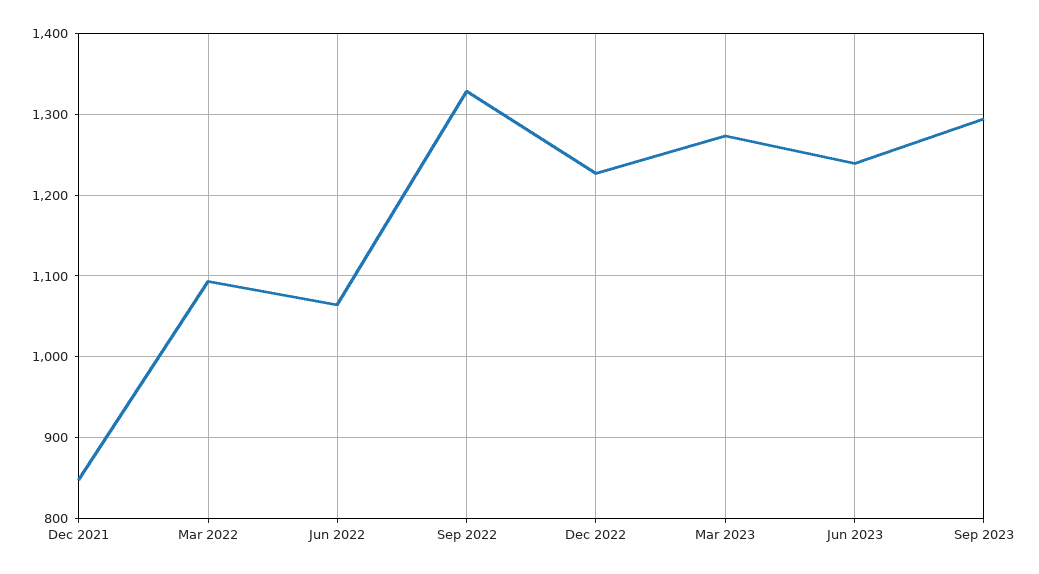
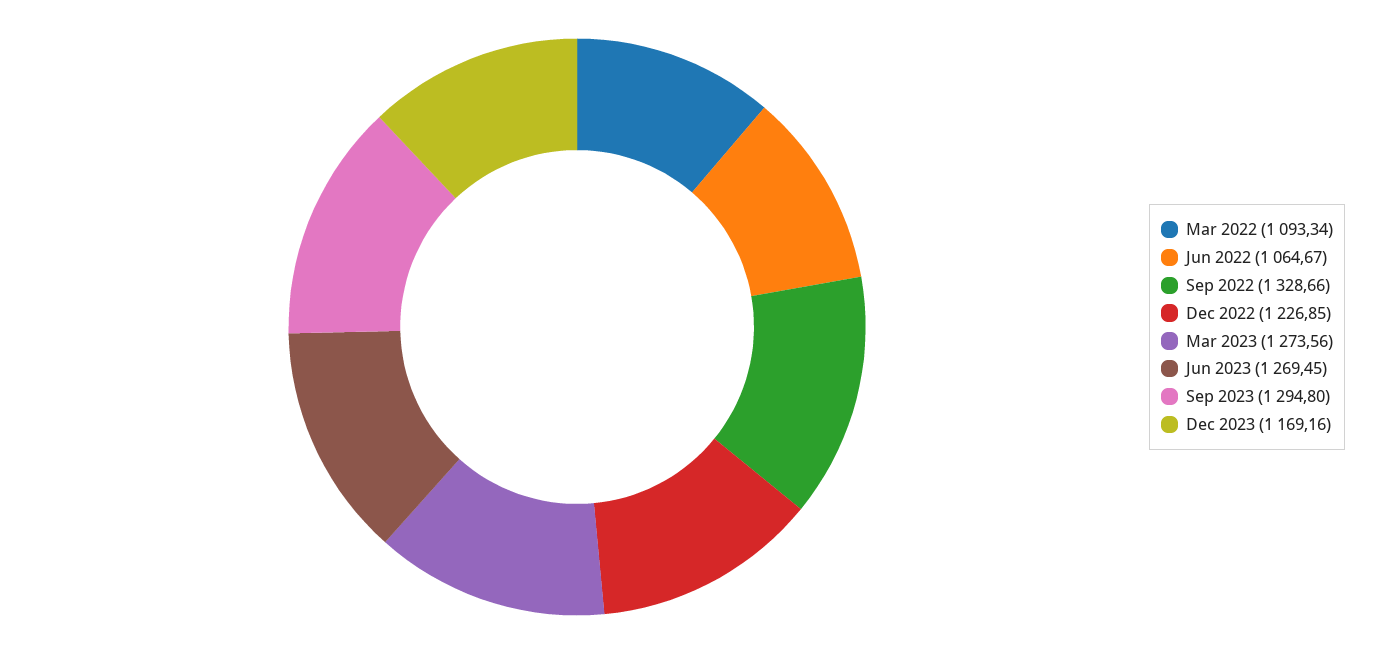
Dec 2021: 850 -> none
Jun 2023: 1240 -> 1269.45
Dec 2023: none -> 1169.16

